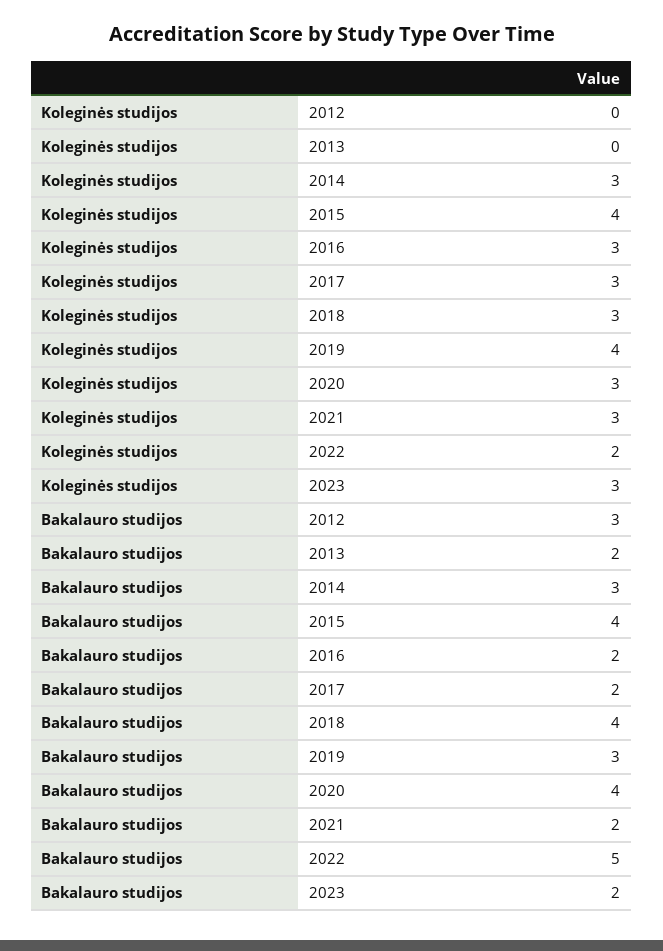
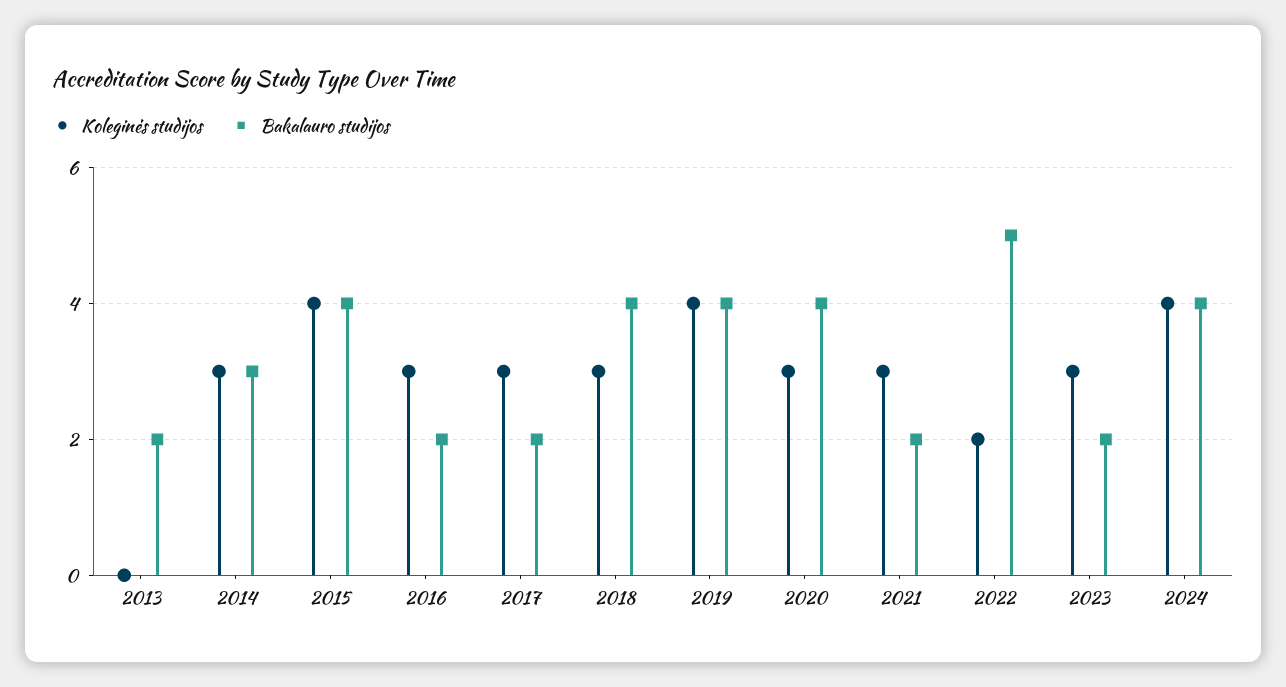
Koleginės studijos, 2012: 0 -> none
Bakalauro studijos, 2012: 3 -> none
Bakalauro studijos, 2019: 3 -> 4
Koleginės studijos, 2024: none -> 4
Bakalauro studijos, 2024: none -> 4

